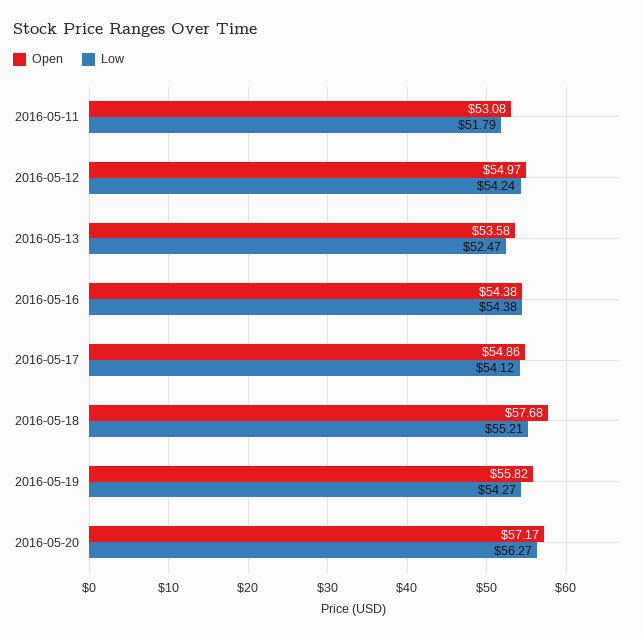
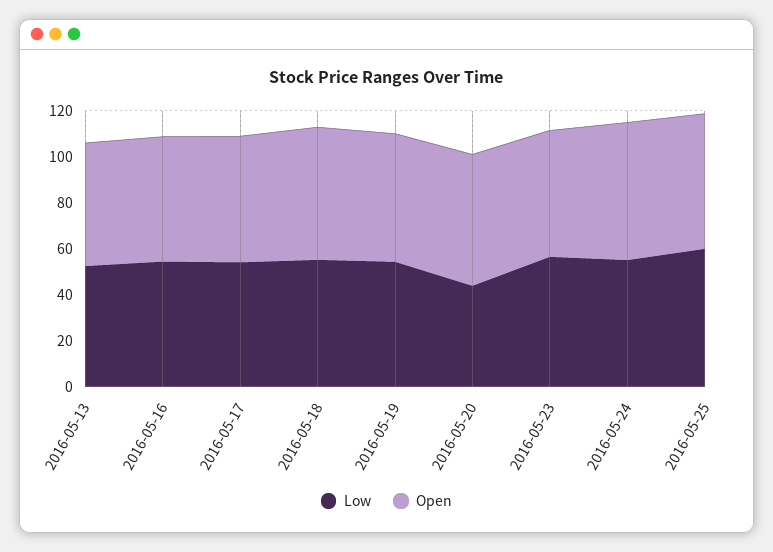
Open, 2016-05-11: 53.08 -> none
Low, 2016-05-11: 51.79 -> none
Open, 2016-05-12: 54.97 -> none
Low, 2016-05-12: 54.24 -> none
Low, 2016-05-20: 56.27 -> 45
Low, 2016-05-23: none -> 55
Open, 2016-05-23: none -> 55
Low, 2016-05-24: none -> 55
Open, 2016-05-24: none -> 60
Low, 2016-05-25: none -> 60
Open, 2016-05-25: none -> 60

